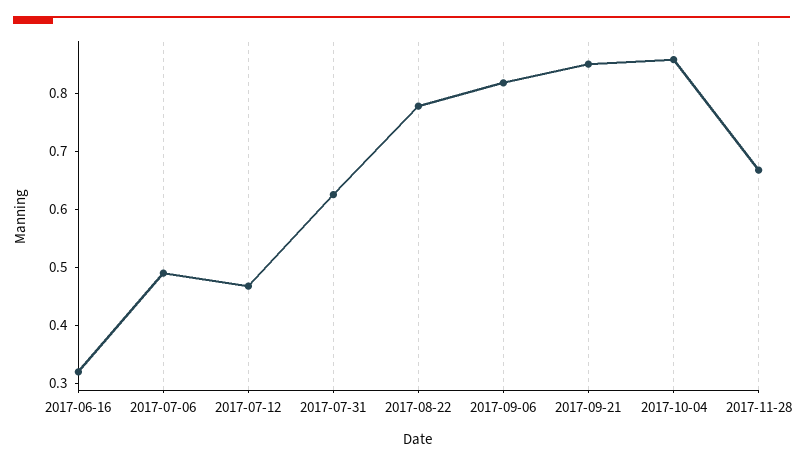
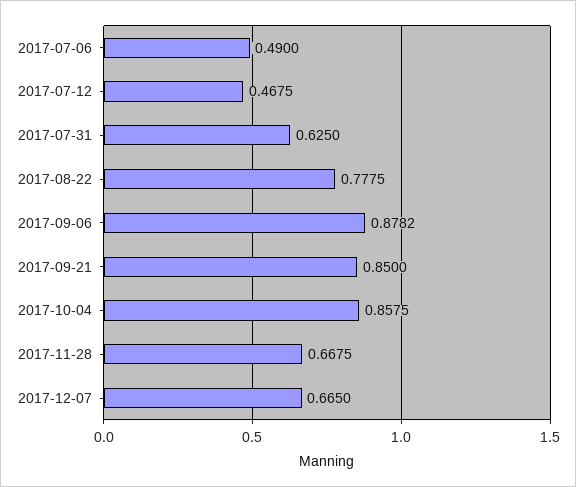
2017-06-16: 0.32 -> none
2017-09-06: 0.82 -> 0.8782
2017-12-07: none -> 0.665

